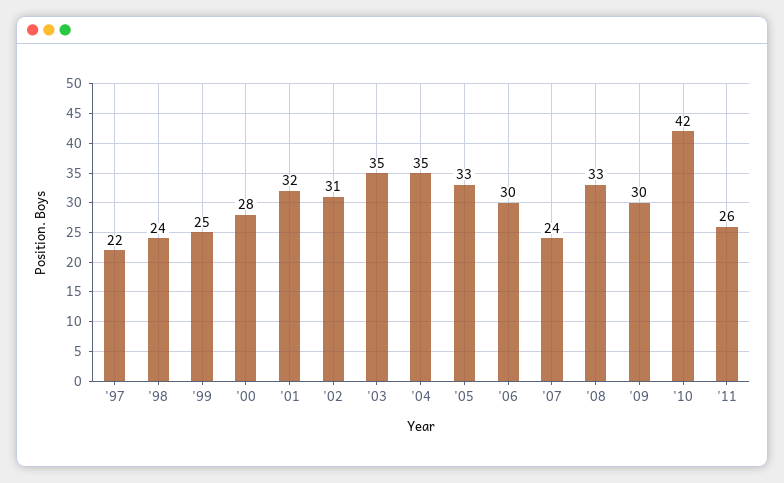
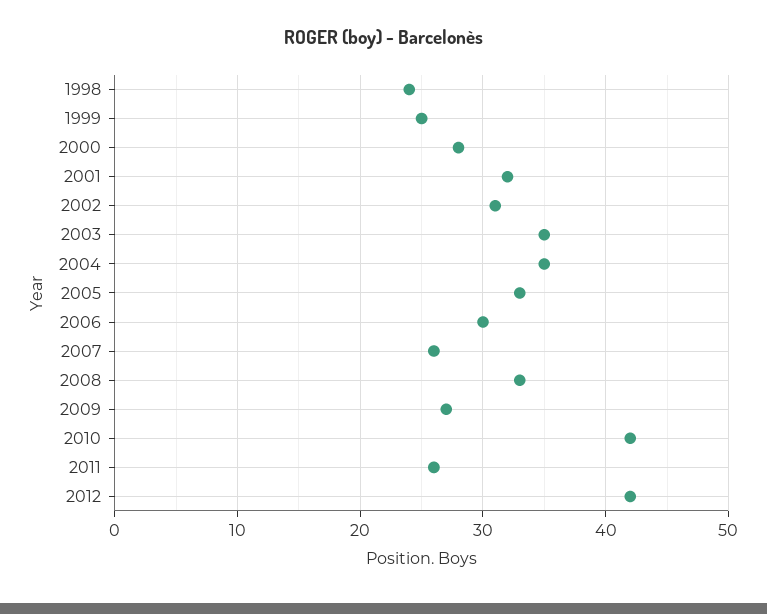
'97: 22 -> none
'07: 24 -> 26
'09: 30 -> 27
2012: none -> 42

